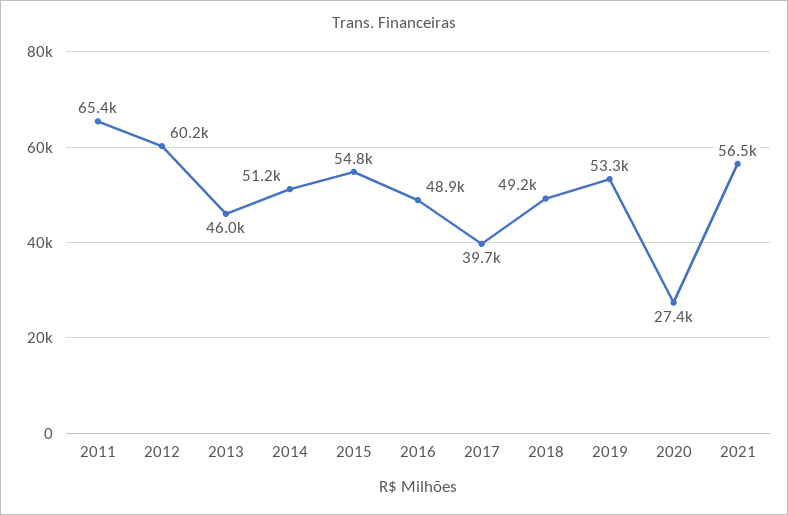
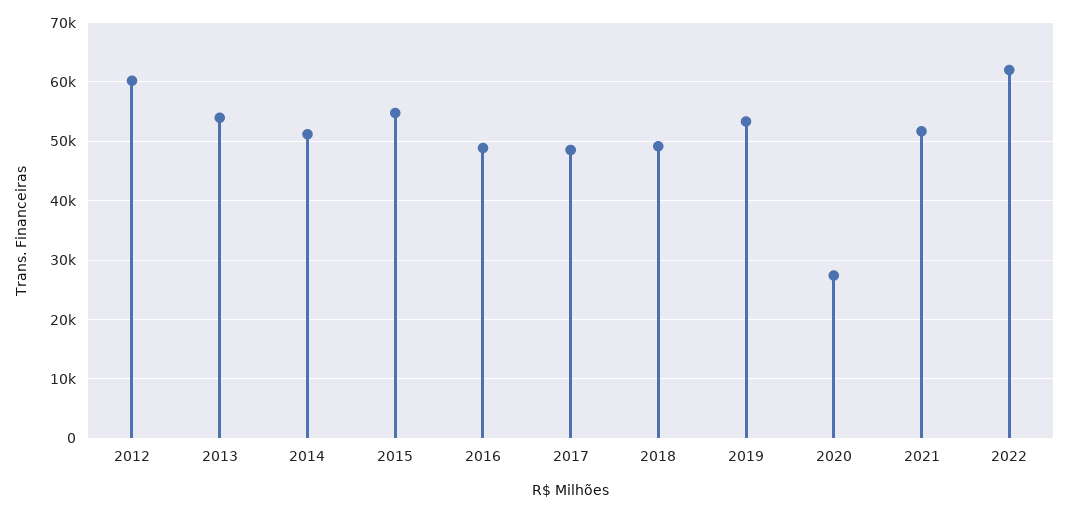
2011: 65400 -> none
2013: 46000 -> 54000
2017: 39700 -> 48000
2021: 56500 -> 52000
2022: none -> 62000

